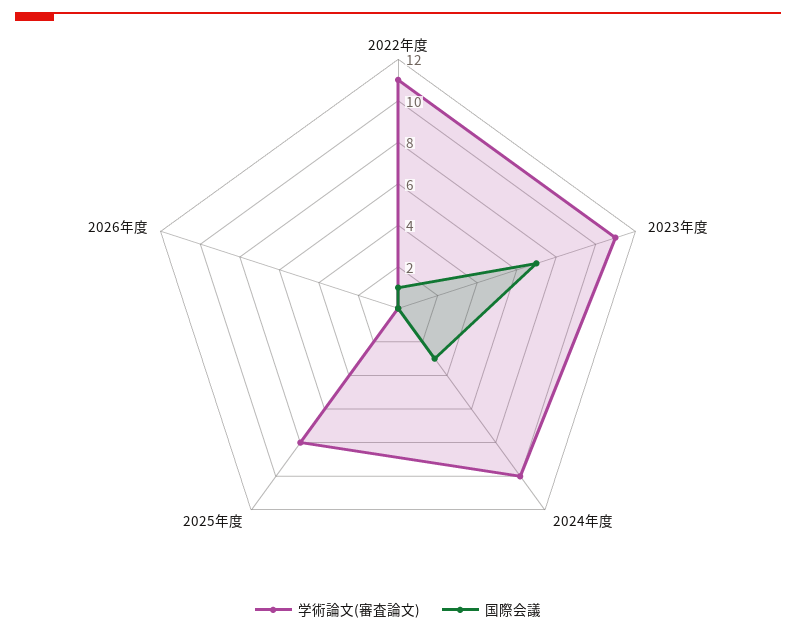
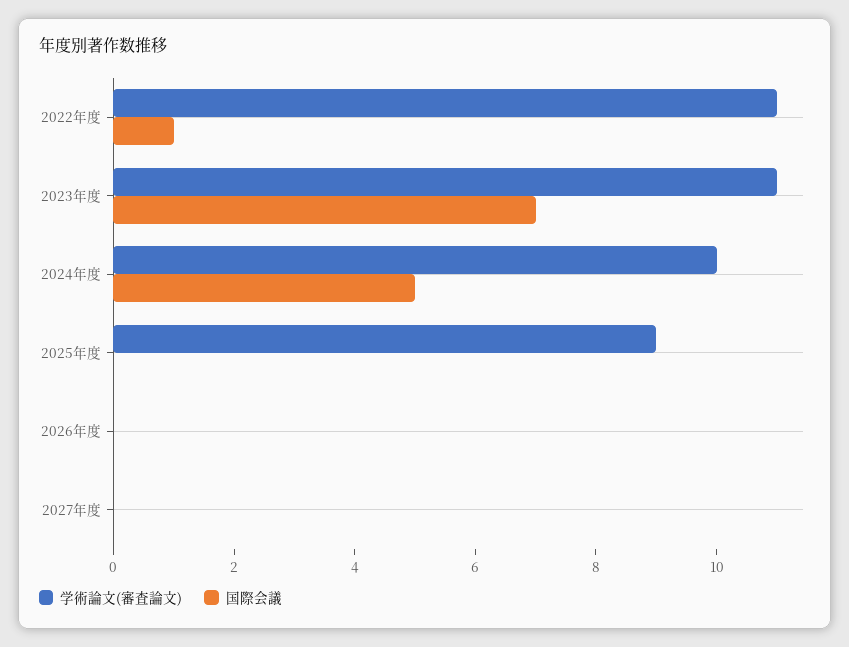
国際会議, 2024年度: 3 -> 5
学術論文(審査論文), 2025年度: 8 -> 9
学術論文(審査論文), 2027年度: none -> 0
国際会議, 2027年度: none -> 0

